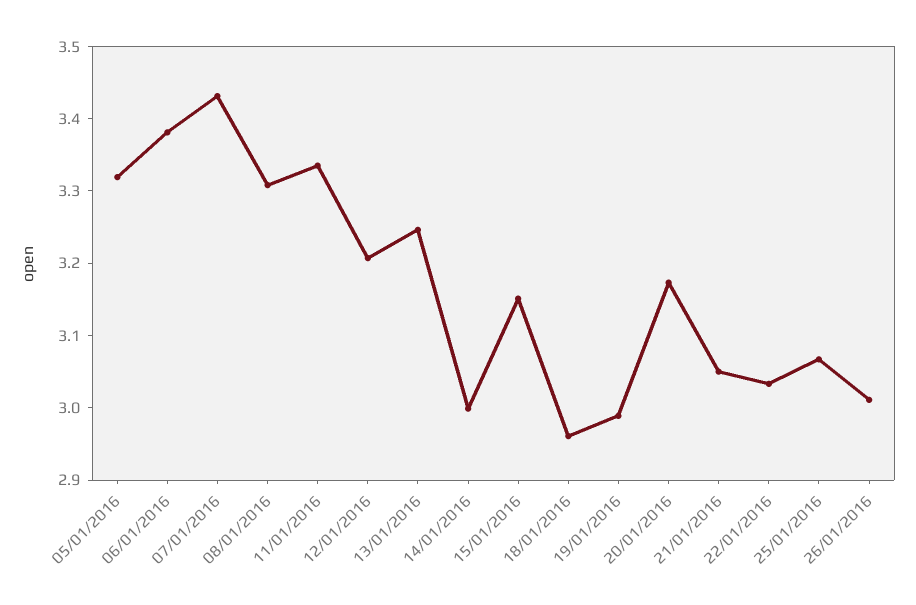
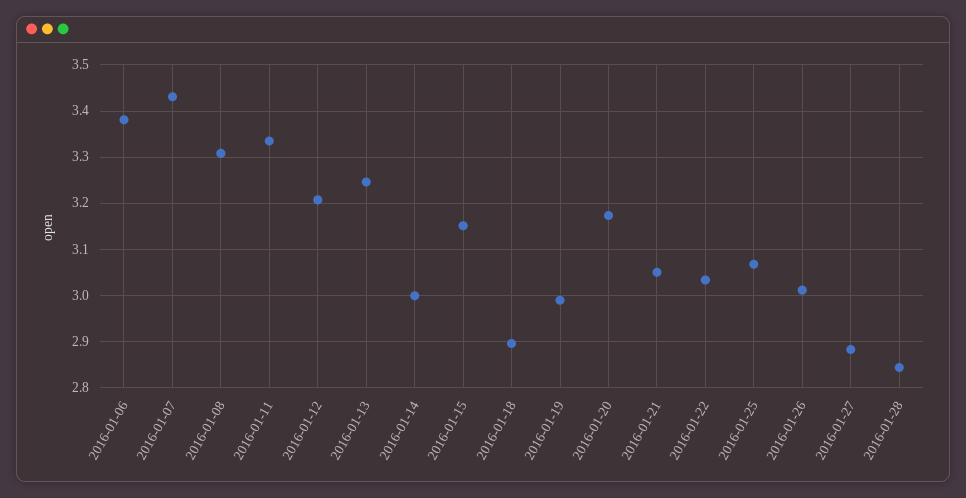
05/01/2016: 3.32 -> none
18/01/2016: 2.96 -> 2.9
2016-01-27: none -> 2.88
2016-01-28: none -> 2.84

